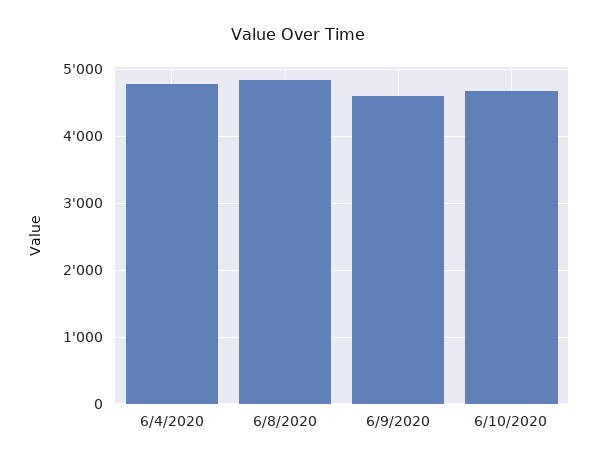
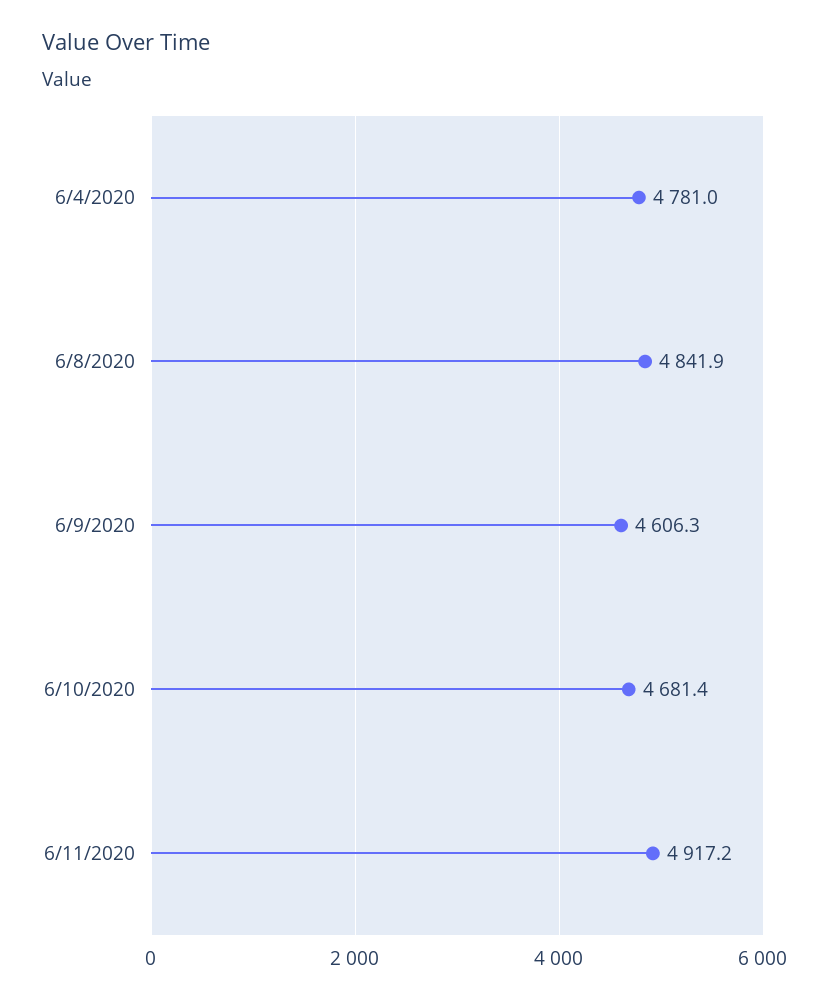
6/11/2020: none -> 4917.2

